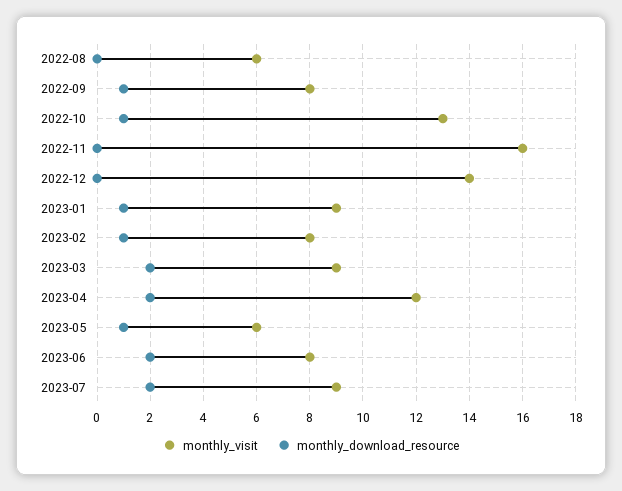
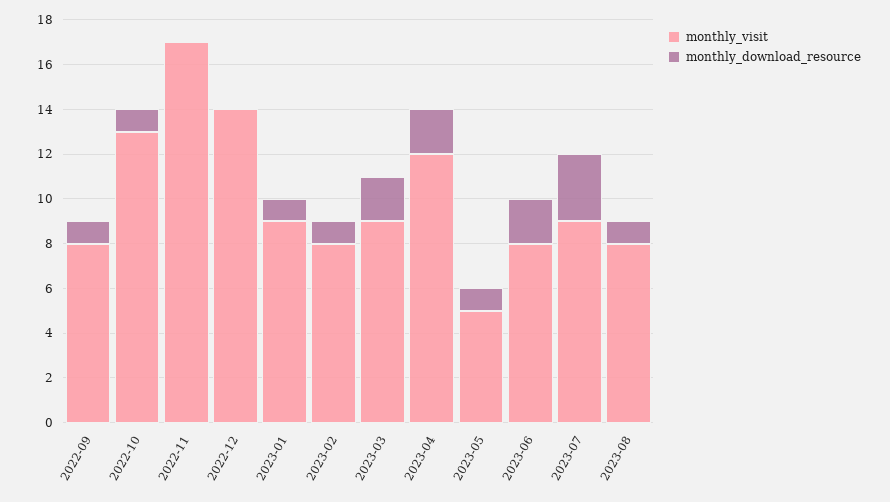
monthly_visit, 2022-08: 6 -> none
monthly_download_resource, 2022-08: 0 -> none
monthly_visit, 2022-11: 16 -> 17
monthly_visit, 2023-05: 6 -> 5
monthly_download_resource, 2023-07: 2 -> 3
monthly_visit, 2023-08: none -> 8
monthly_download_resource, 2023-08: none -> 1

